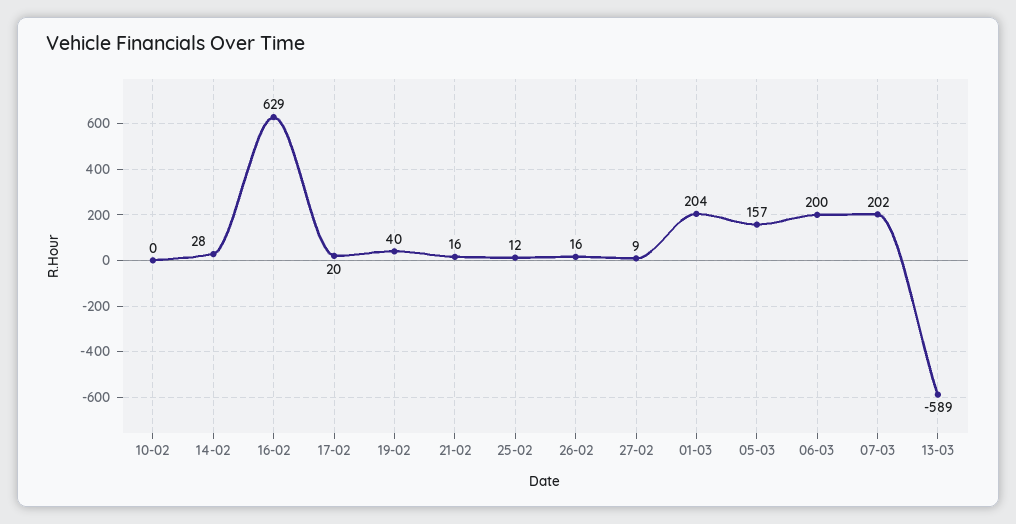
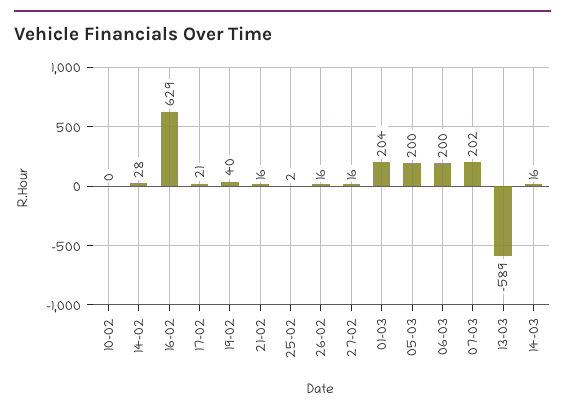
17-02: 20 -> 21
25-02: 12 -> 2
27-02: 9 -> 16
05-03: 157 -> 200
14-03: none -> 16

